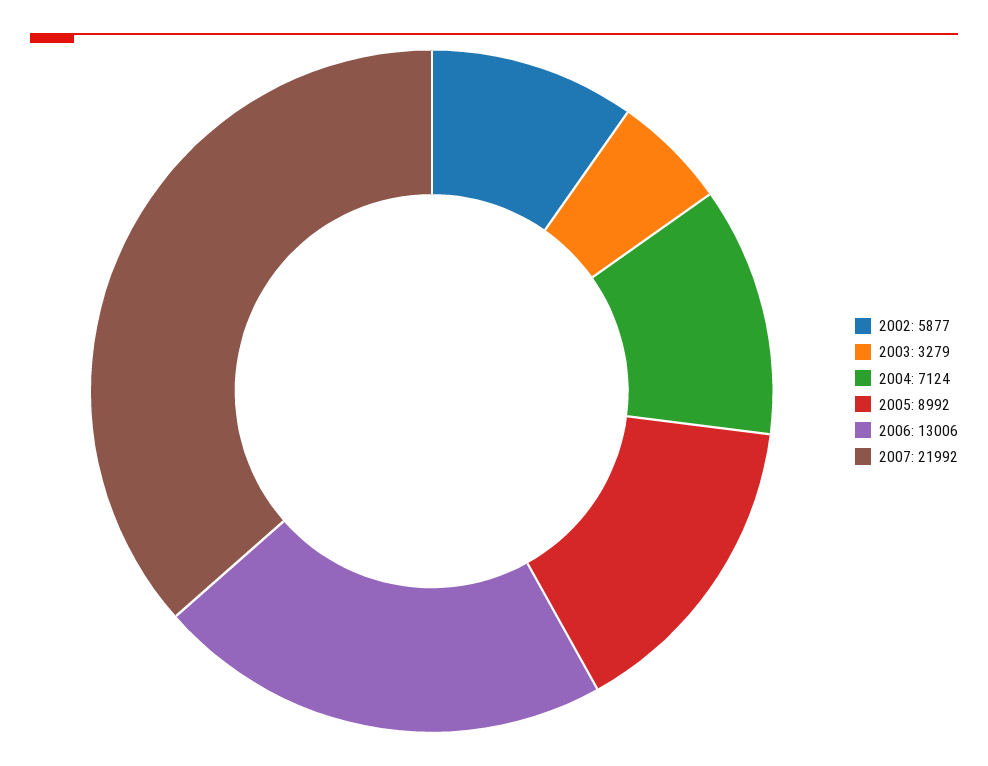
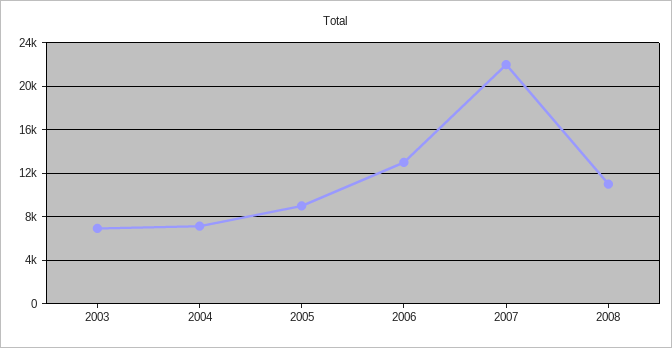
2002: 5877 -> none
2003: 3279 -> 7000
2008: none -> 11000

